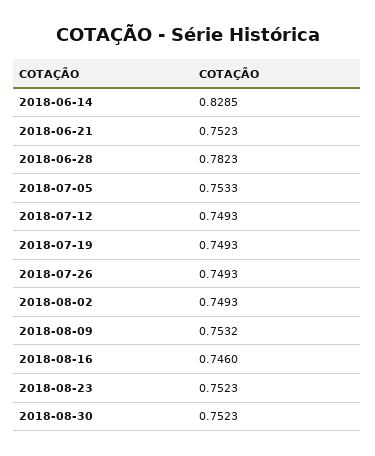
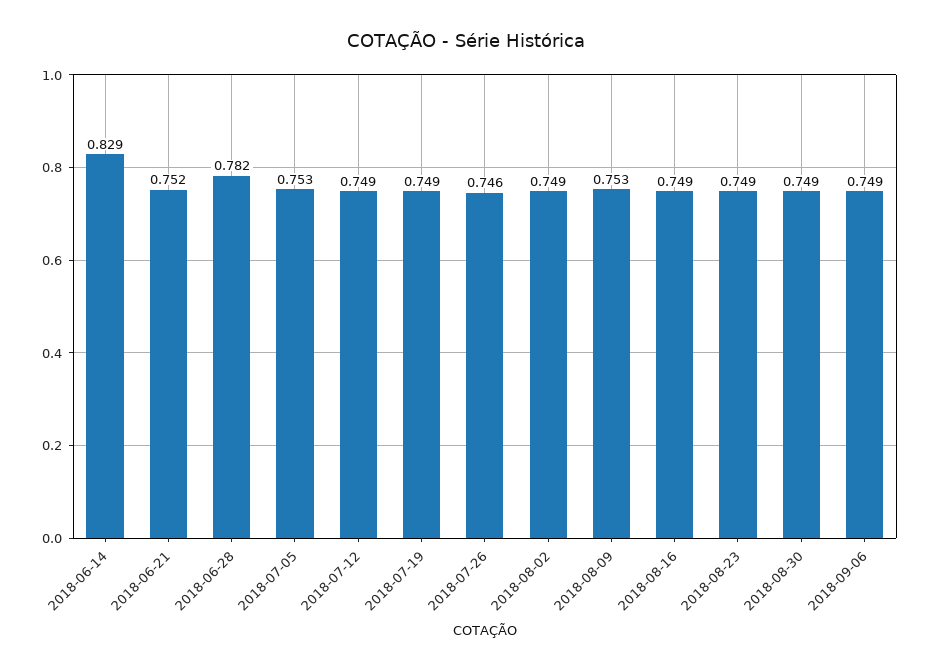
2018-07-26: 0.7493 -> 0.746
2018-08-16: 0.746 -> 0.749
2018-08-23: 0.7523 -> 0.749
2018-08-30: 0.7523 -> 0.749
2018-09-06: none -> 0.749

